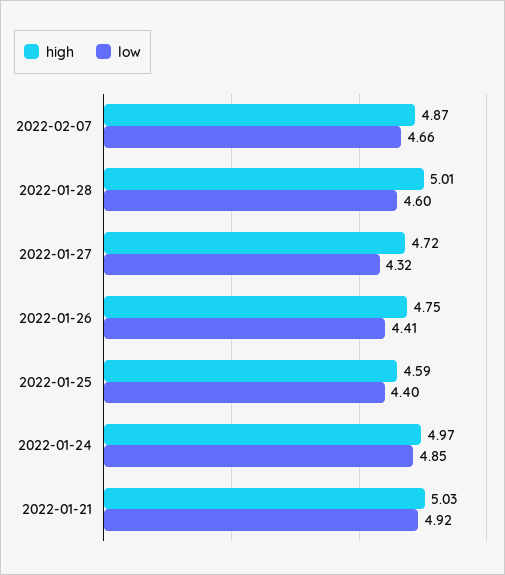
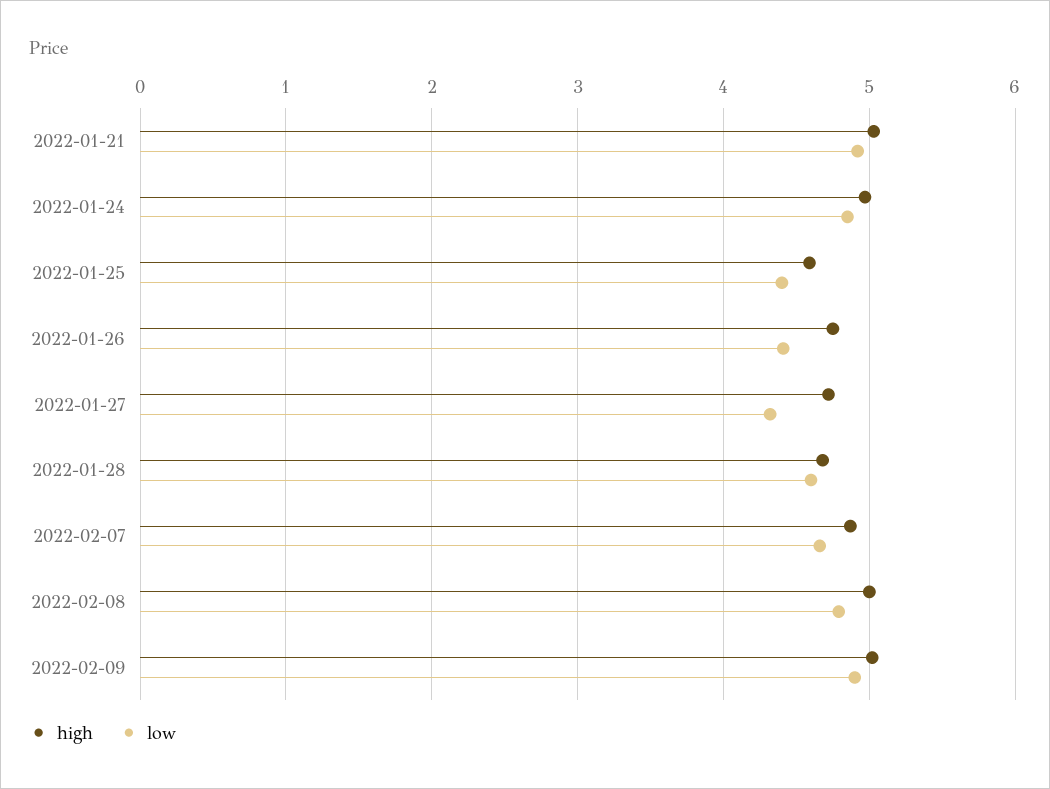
high, 2022-01-28: 5.01 -> 4.7
high, 2022-02-08: none -> 5
low, 2022-02-08: none -> 4.8
high, 2022-02-09: none -> 5
low, 2022-02-09: none -> 4.9

